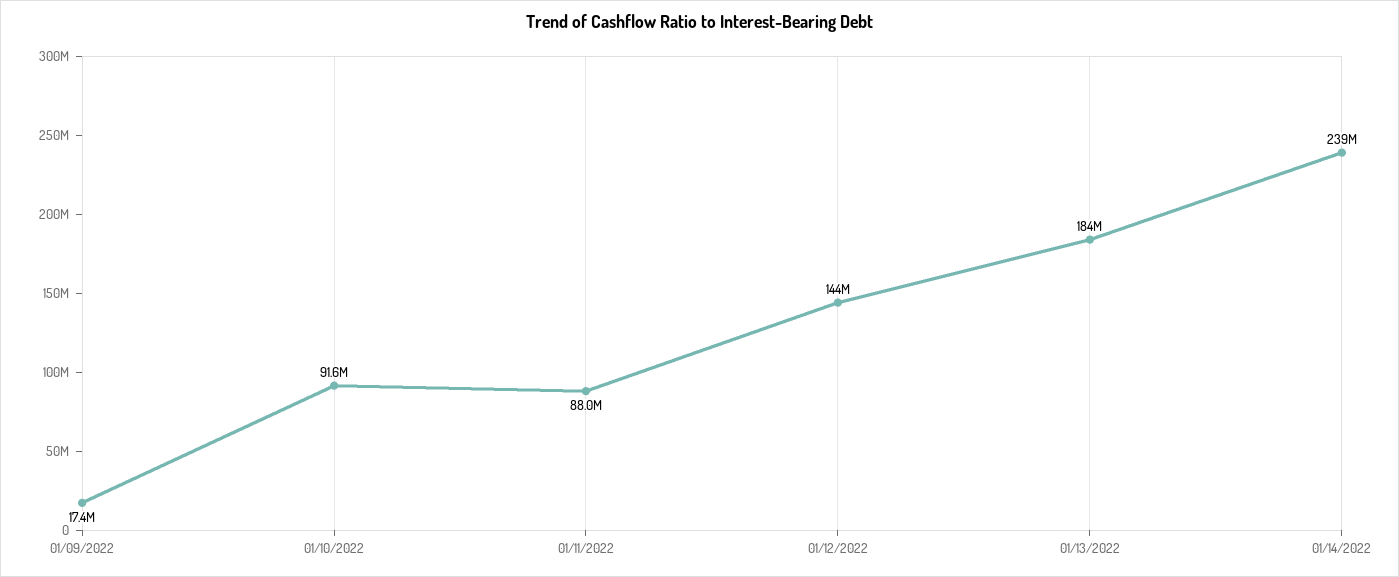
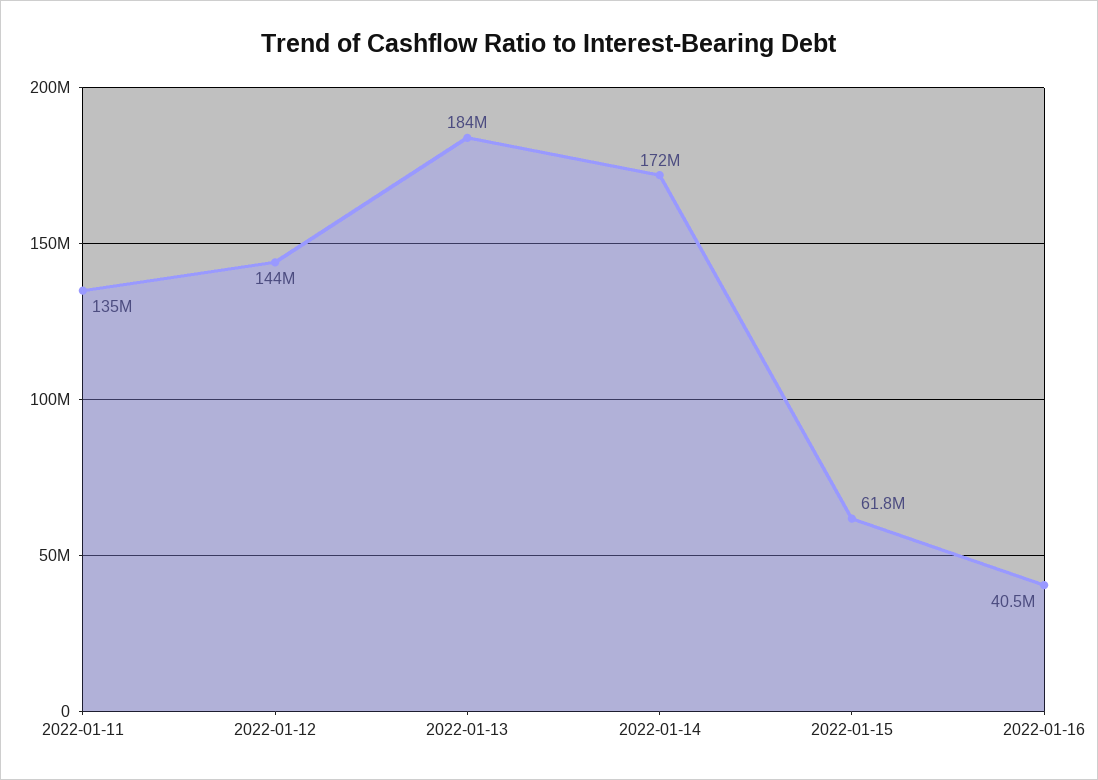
01/09/2022: 17400000 -> none
01/10/2022: 91600000 -> none
01/11/2022: 88000000 -> 135000000
01/14/2022: 239000000 -> 172000000
2022-01-15: none -> 61800000
2022-01-16: none -> 40500000

